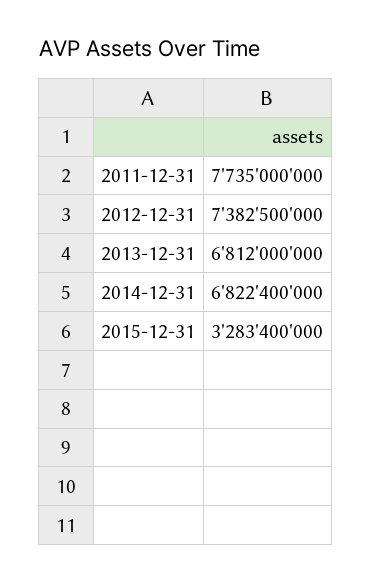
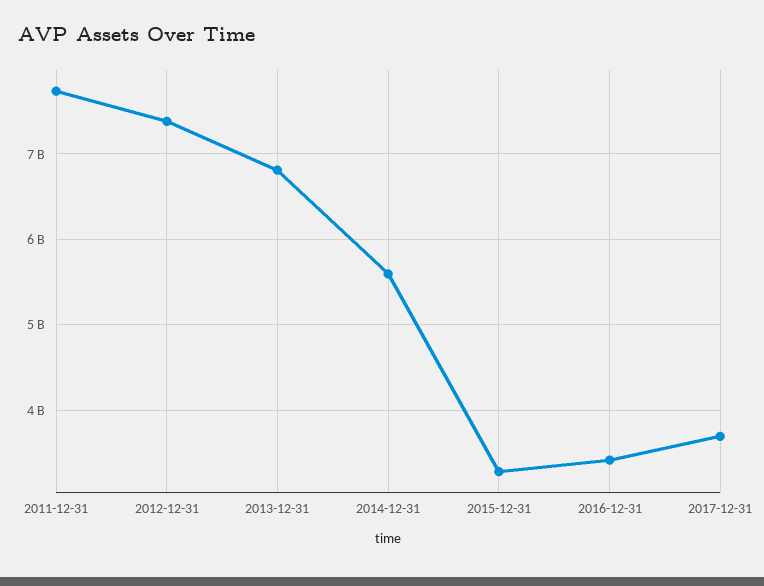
2014-12-31: 6822400000 -> 5600000000
2016-12-31: none -> 3400000000
2017-12-31: none -> 3700000000

